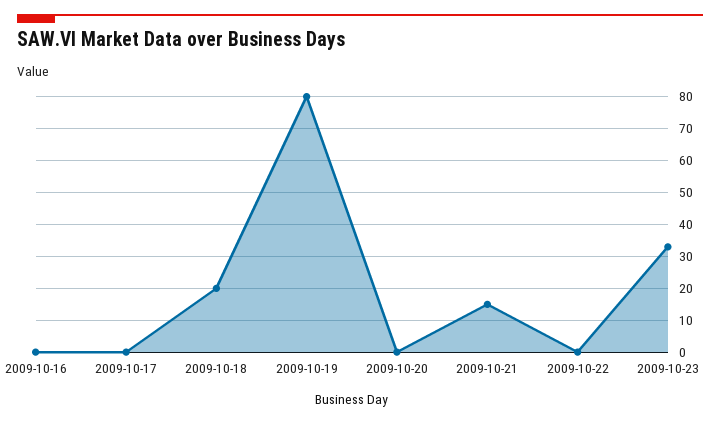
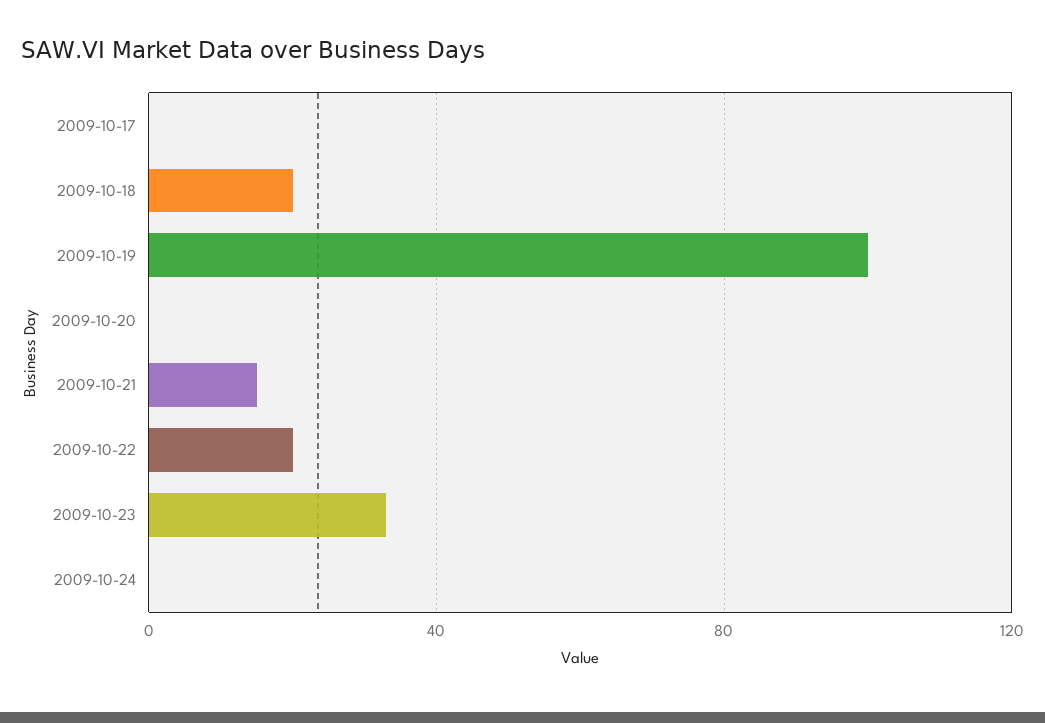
2009-10-16: 0 -> none
2009-10-19: 80 -> 100
2009-10-22: 0 -> 20
2009-10-24: none -> 0

